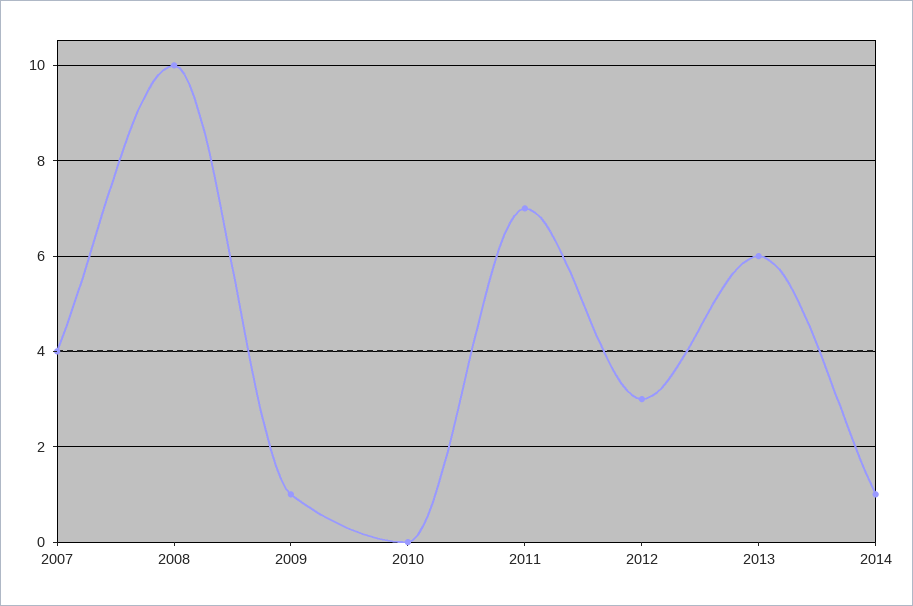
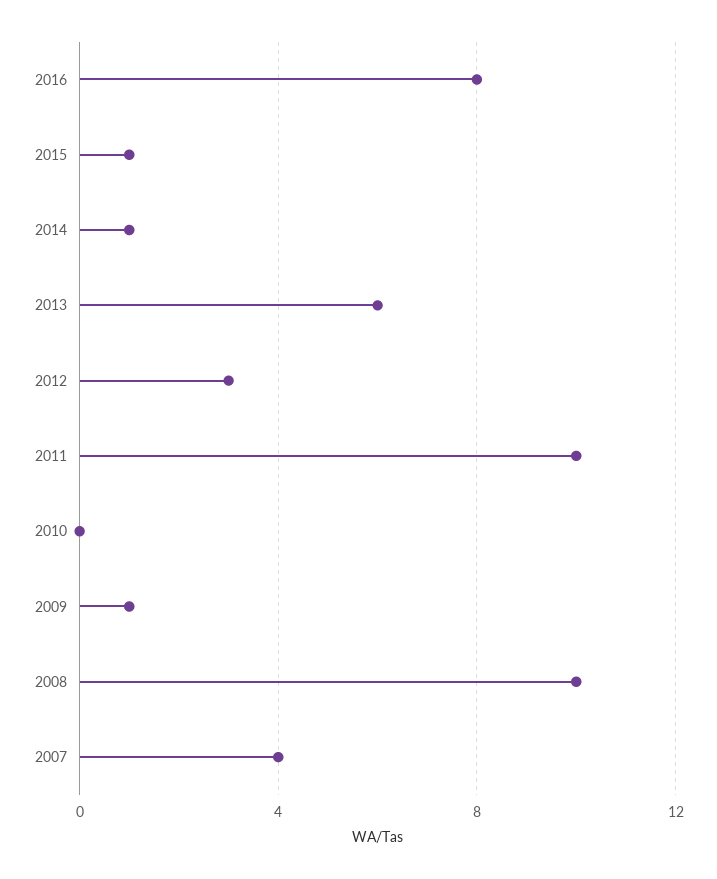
2011: 7 -> 10
2016: none -> 8
2015: none -> 1

